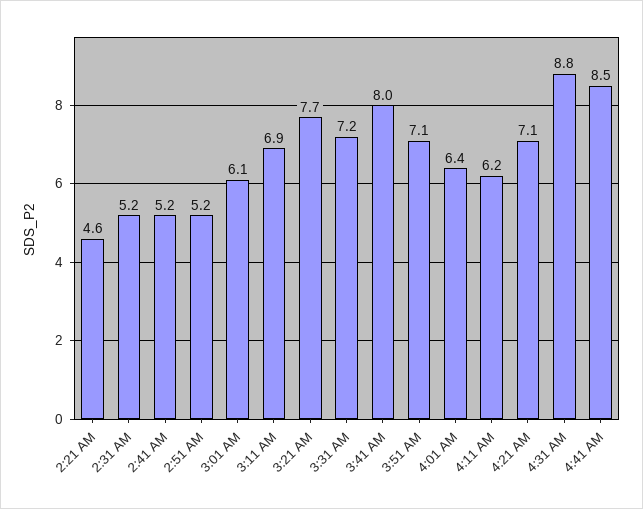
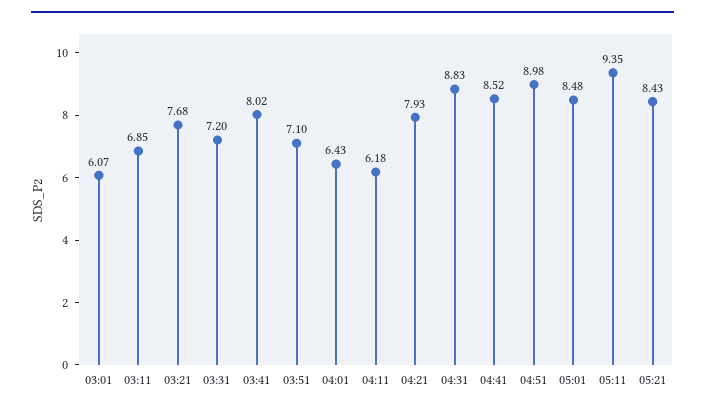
2:21 AM: 4.6 -> none
2:31 AM: 5.2 -> none
2:41 AM: 5.2 -> none
2:51 AM: 5.2 -> none
4:21 AM: 7.1 -> 7.93
04:51: none -> 8.98
05:01: none -> 8.48
05:11: none -> 9.35
05:21: none -> 8.43

